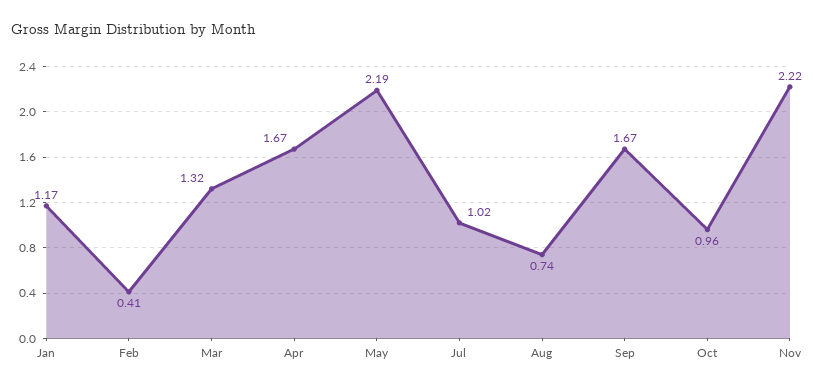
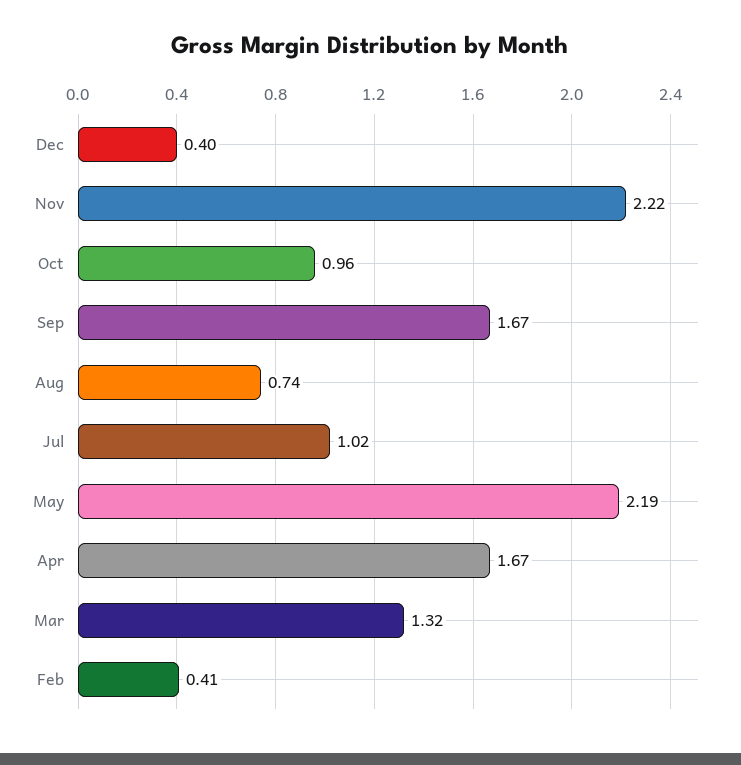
Jan: 1.17 -> none
Dec: none -> 0.4

